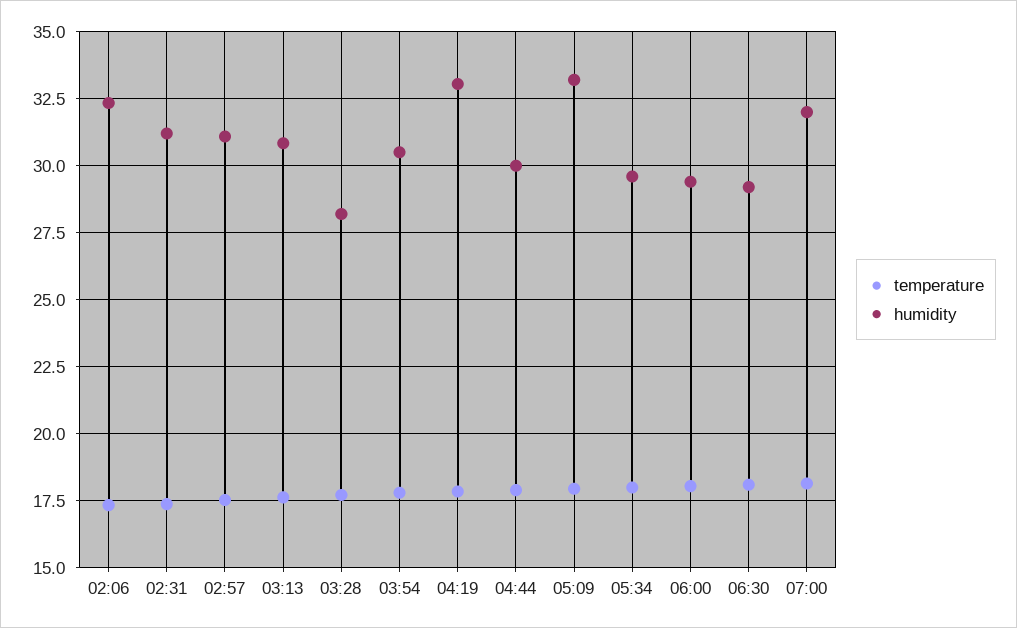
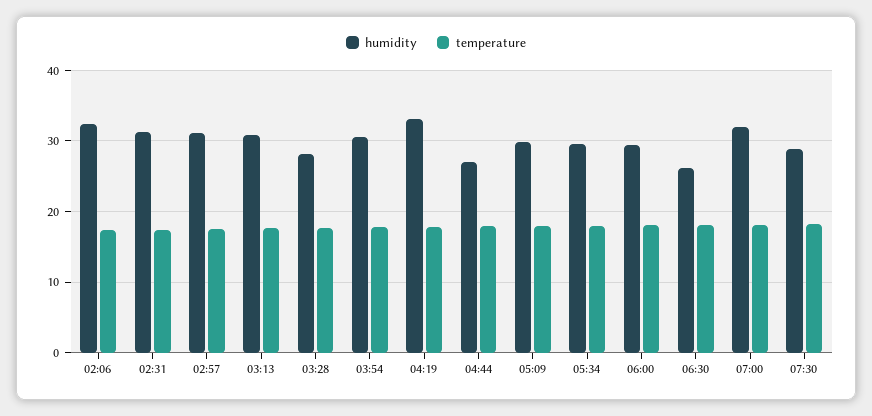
humidity, 04:44: 30 -> 27
humidity, 05:09: 33.25 -> 30
humidity, 06:30: 29.25 -> 26
humidity, 07:30: none -> 29
temperature, 07:30: none -> 18

